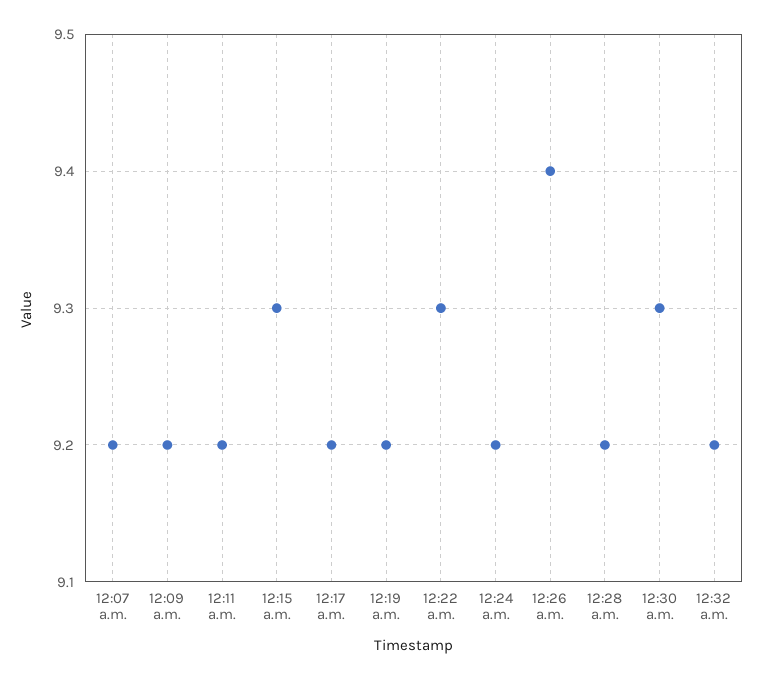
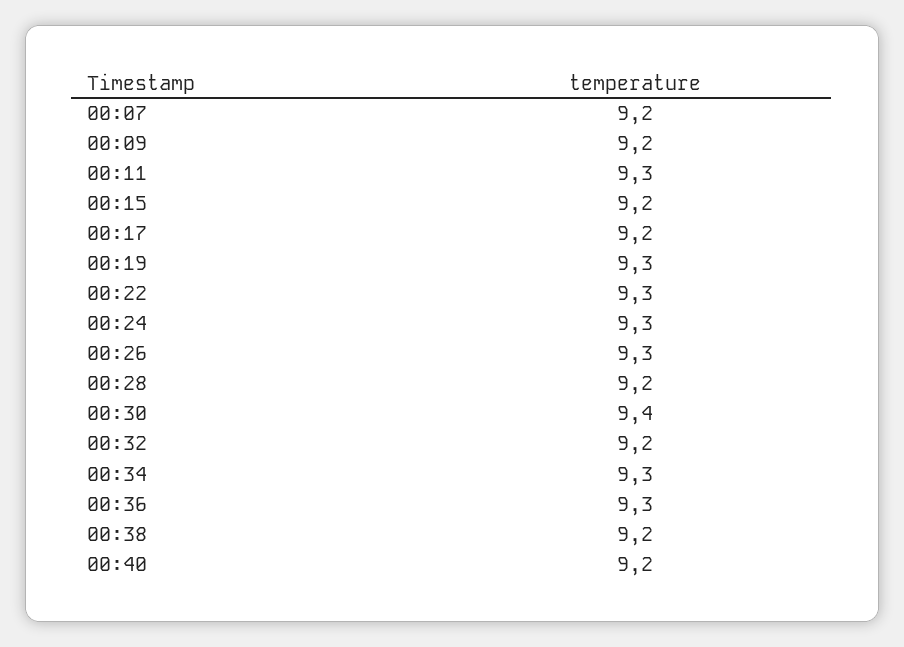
12:11 a.m.: 9.2 -> 9.3
12:15 a.m.: 9.3 -> 9.2
12:19 a.m.: 9.2 -> 9.3
12:24 a.m.: 9.2 -> 9.3
12:26 a.m.: 9.4 -> 9.3
12:30 a.m.: 9.3 -> 9.4
00:34: none -> 9.3
00:36: none -> 9.3
00:38: none -> 9.2
00:40: none -> 9.2

